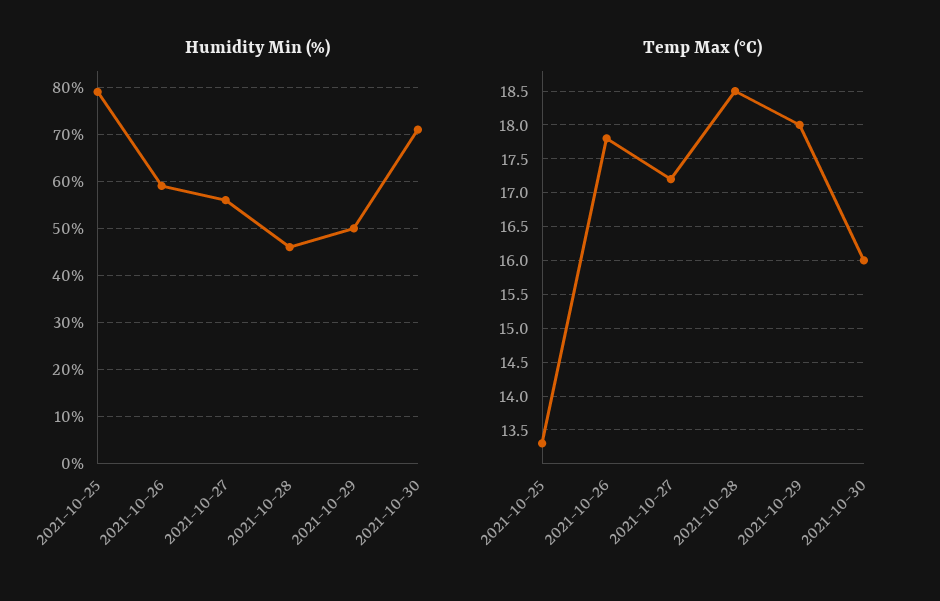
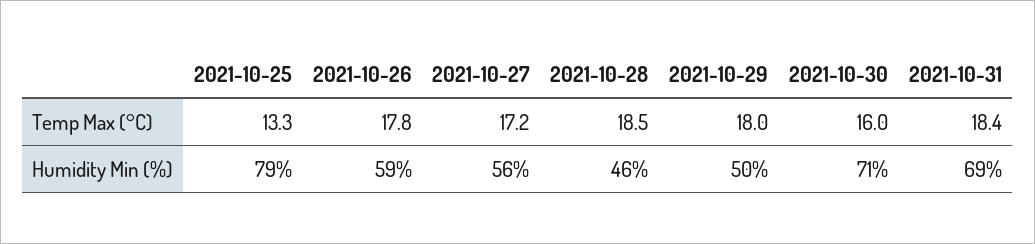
Temp Max (°C), 2021-10-31: none -> 18.4
Humidity Min (%), 2021-10-31: none -> 69

